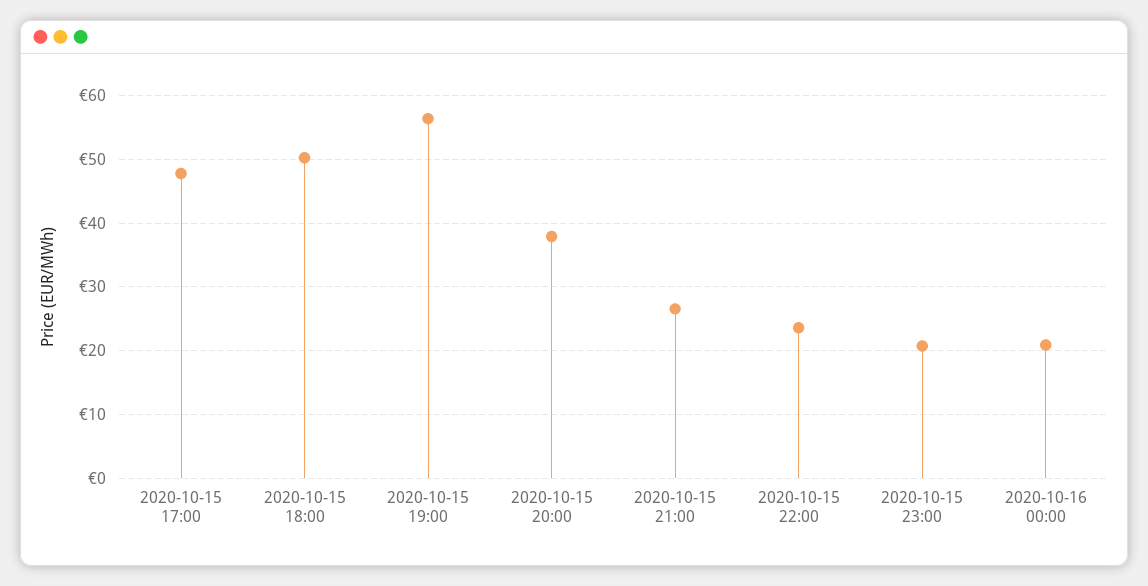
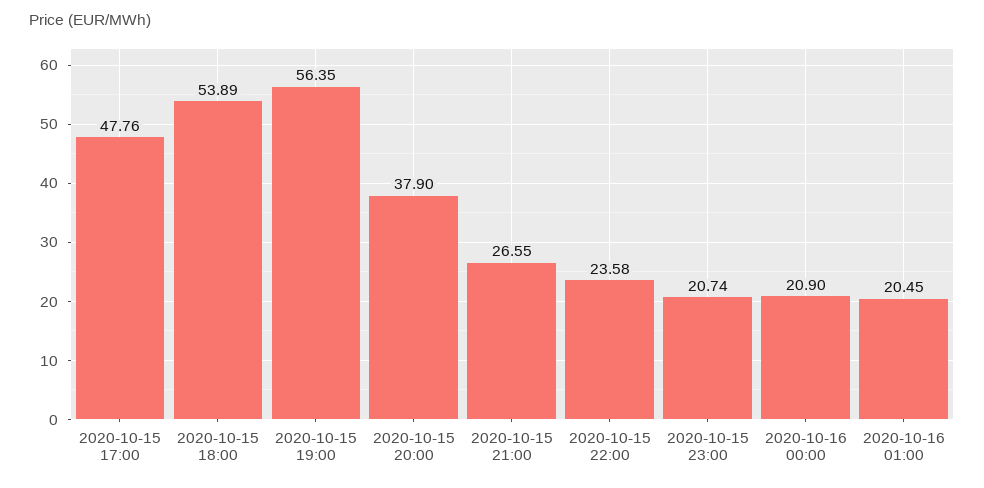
2020-10-15 18:00: 50 -> 53.89
2020-10-16 01:00: none -> 20.45

